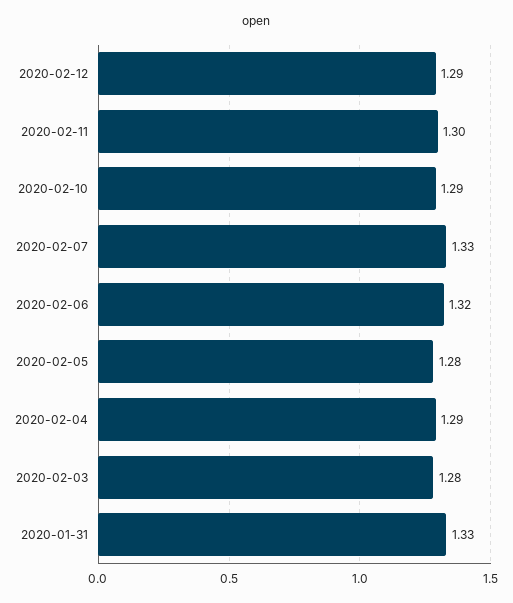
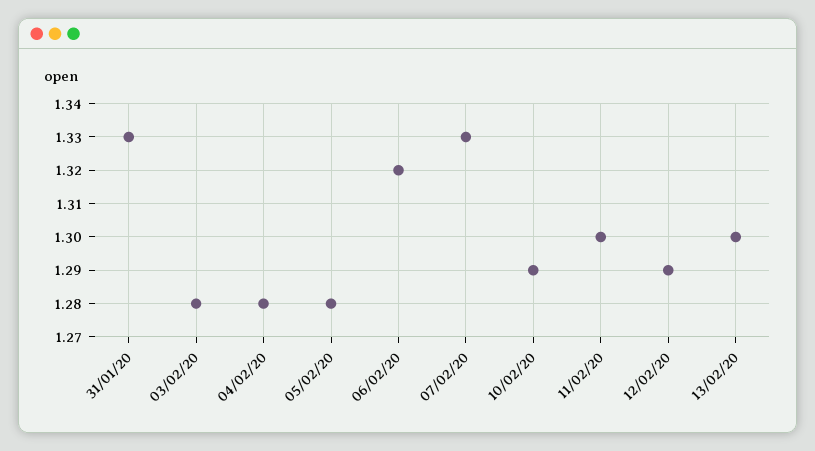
2020-02-04: 1.29 -> 1.28
13/02/20: none -> 1.3

